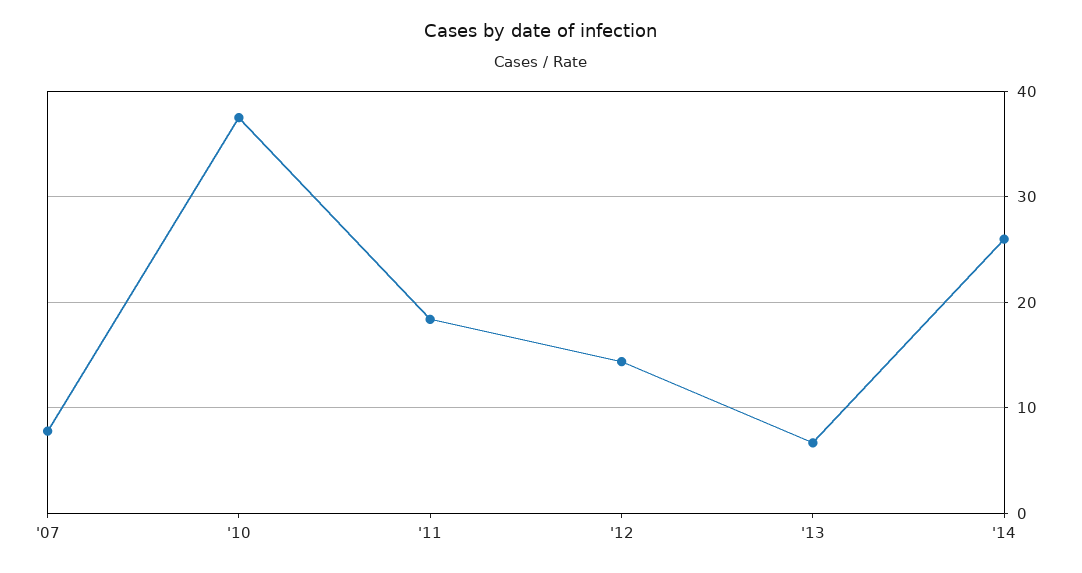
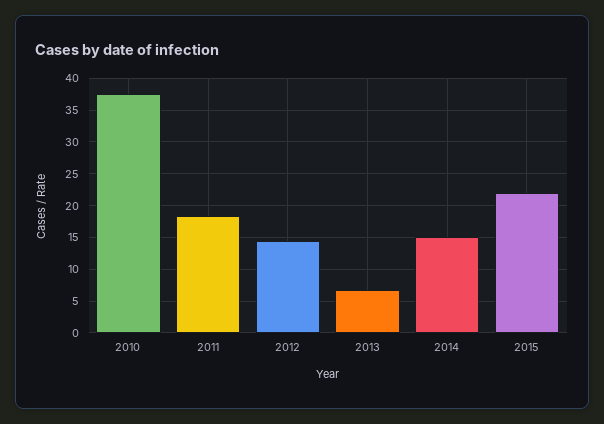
'07: 8 -> none
'14: 26 -> 15
2015: none -> 22

